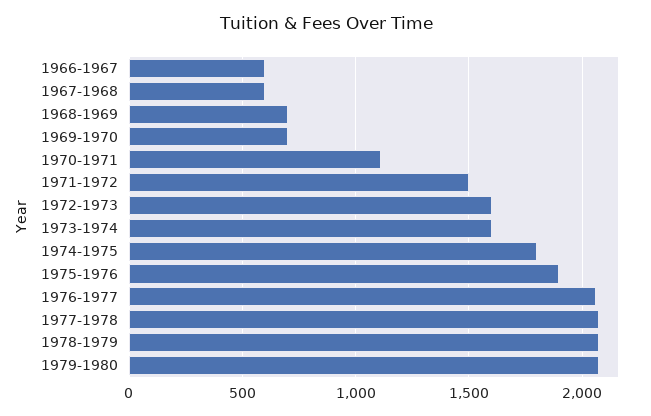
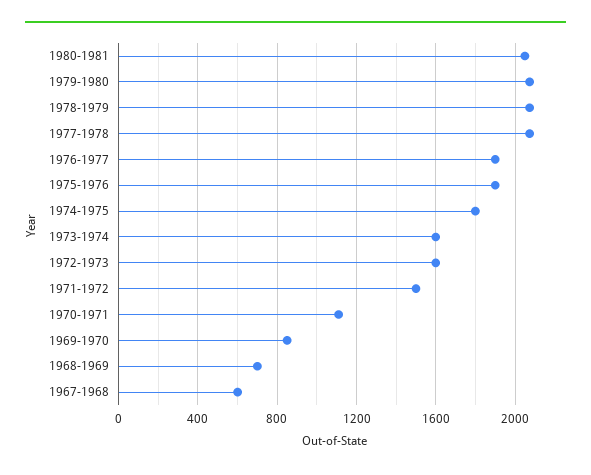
1966-1967: 600 -> none
1969-1970: 700 -> 850
1976-1977: 2050 -> 1900
1980-1981: none -> 2050

